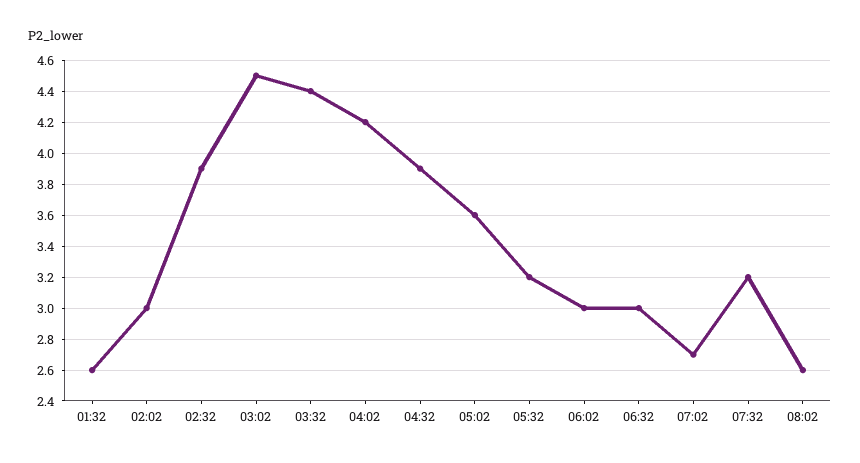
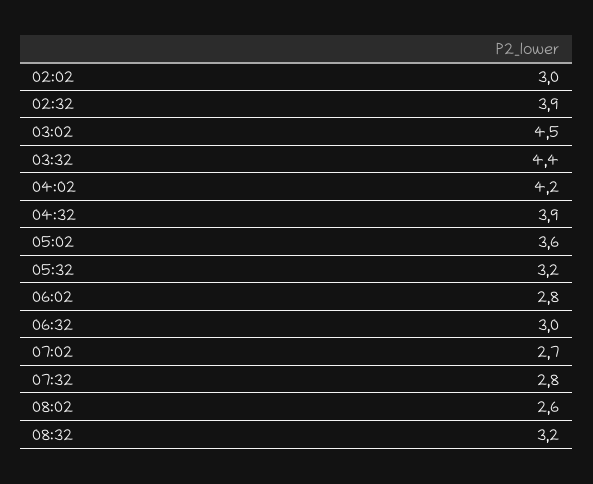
01:32: 2.6 -> none
06:02: 3 -> 2.8
07:32: 3.2 -> 2.8
08:32: none -> 3.2

